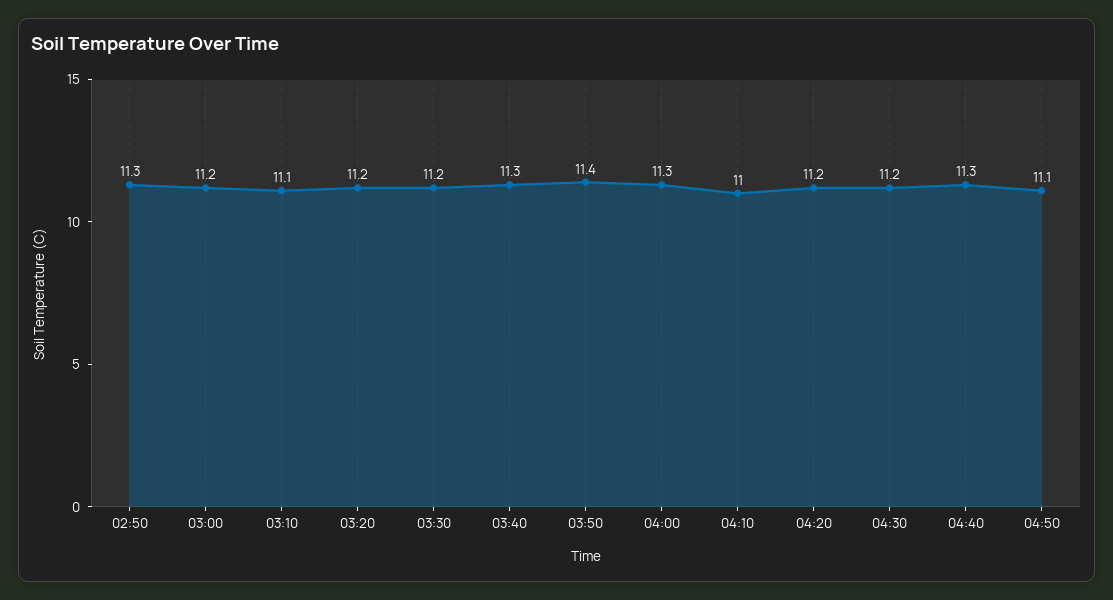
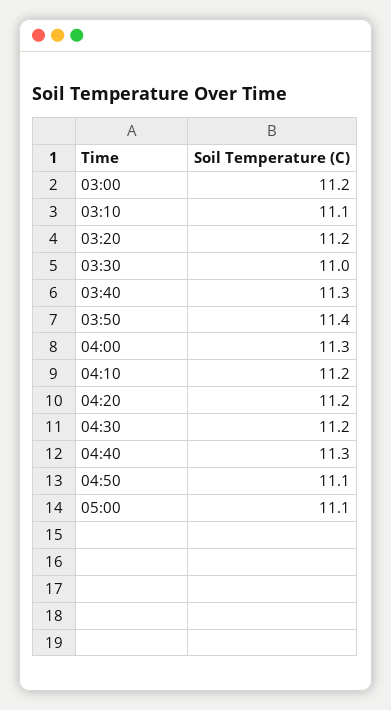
02:50: 11.3 -> none
03:30: 11.2 -> 11
04:10: 11 -> 11.2
05:00: none -> 11.1

